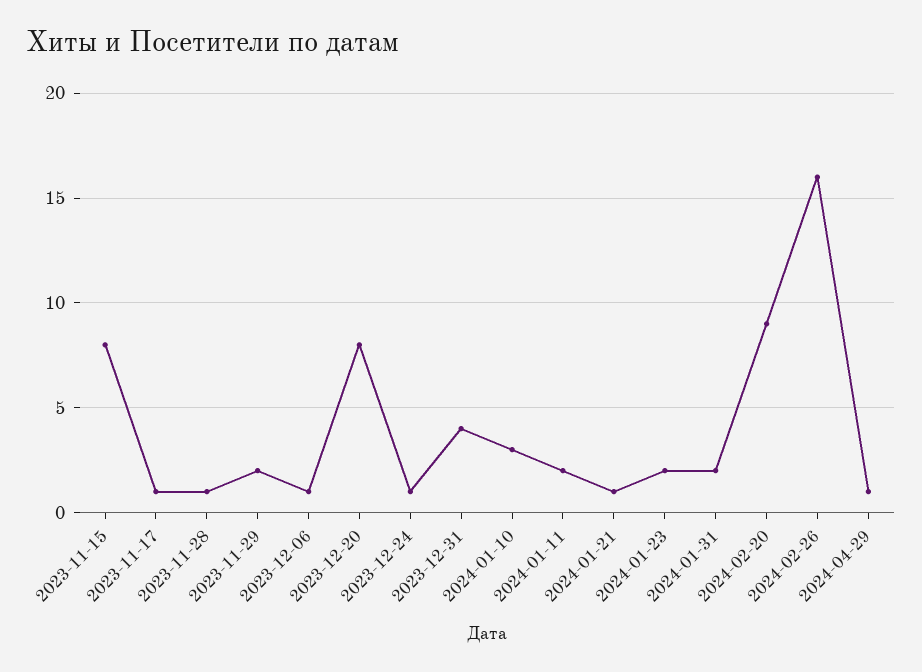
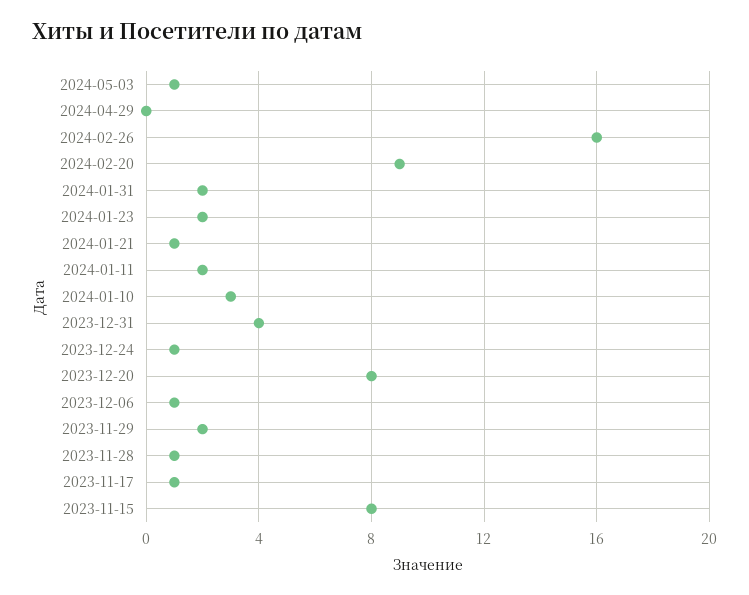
2024-04-29: 1 -> 0
2024-05-03: none -> 1

